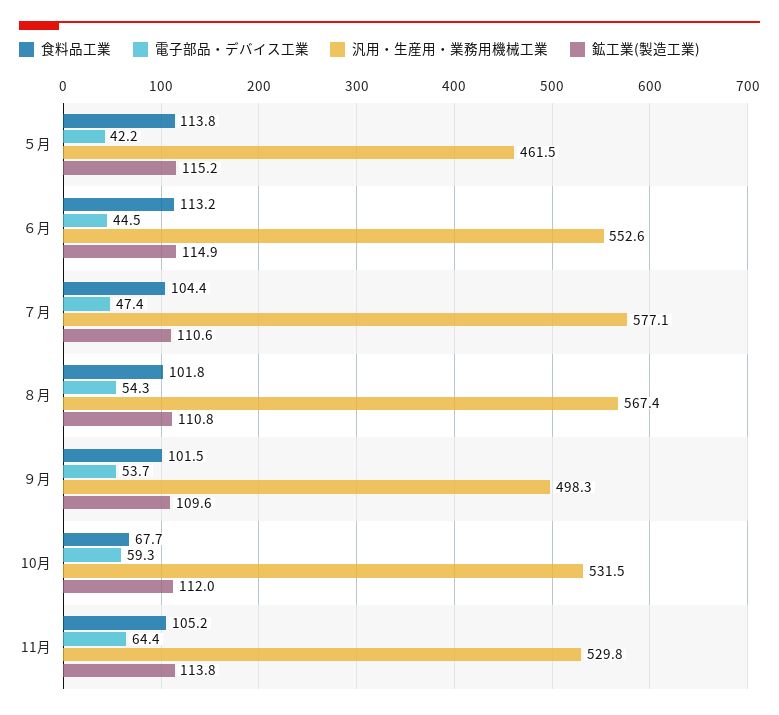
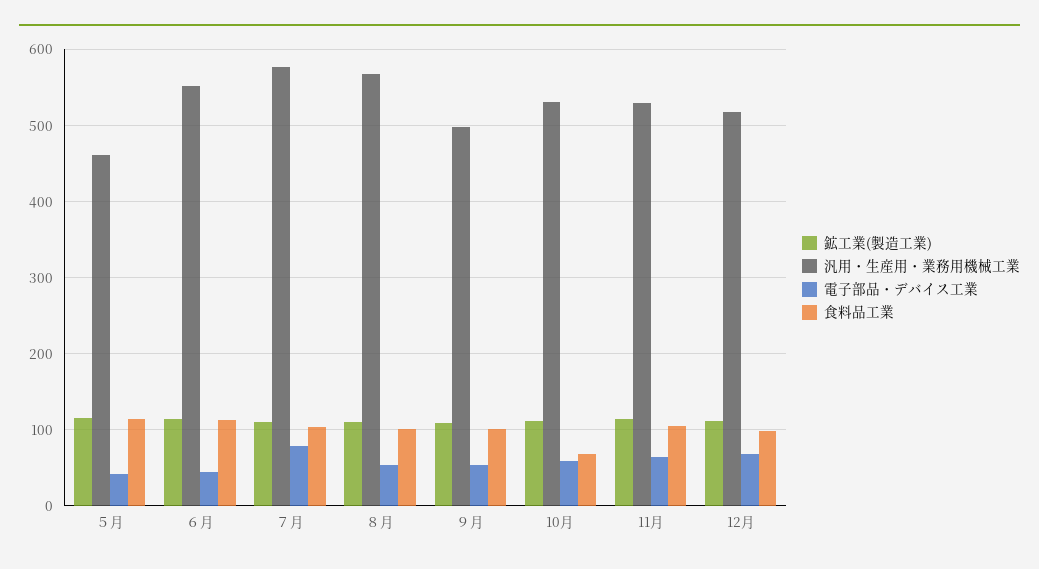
電子部品・デバイス工業, ７月: 47.4 -> 80
鉱工業(製造工業), 12月: none -> 110
汎用・生産用・業務用機械工業, 12月: none -> 520
電子部品・デバイス工業, 12月: none -> 70
食料品工業, 12月: none -> 100

